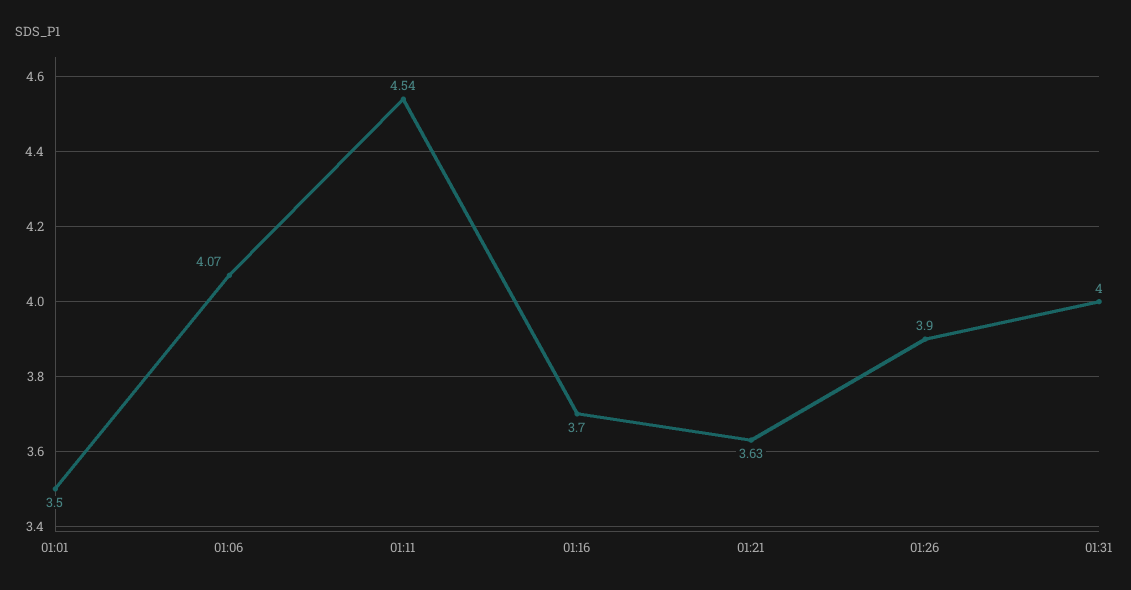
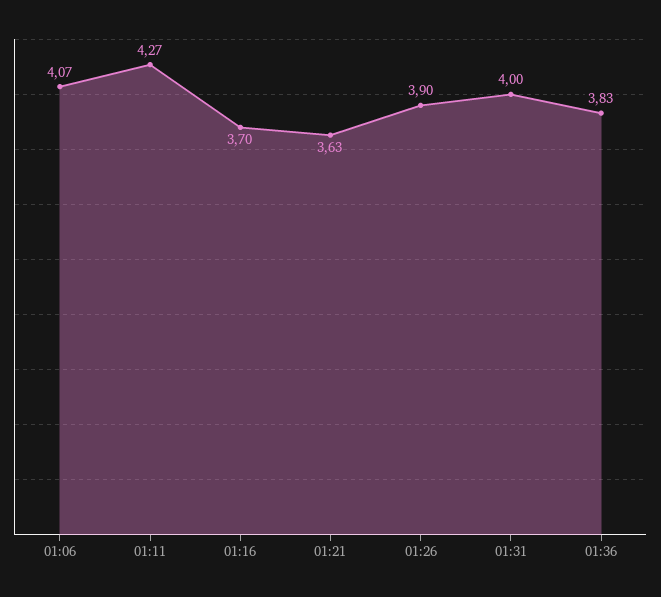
01:01: 3.5 -> none
01:11: 4.54 -> 4.27
01:36: none -> 3.83

